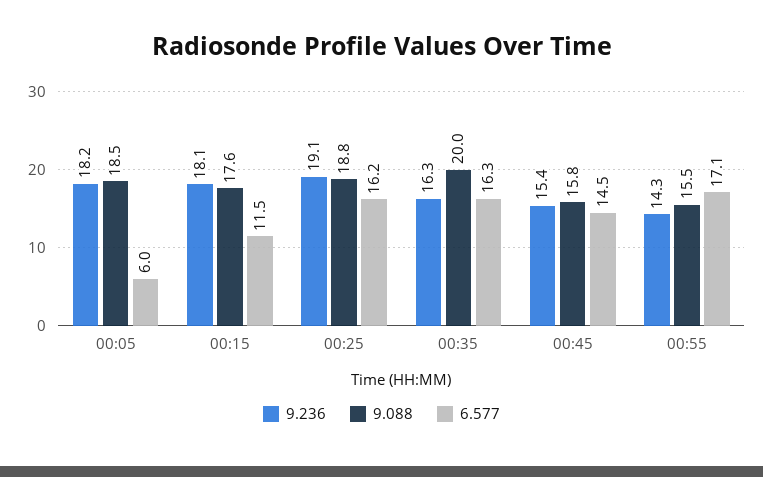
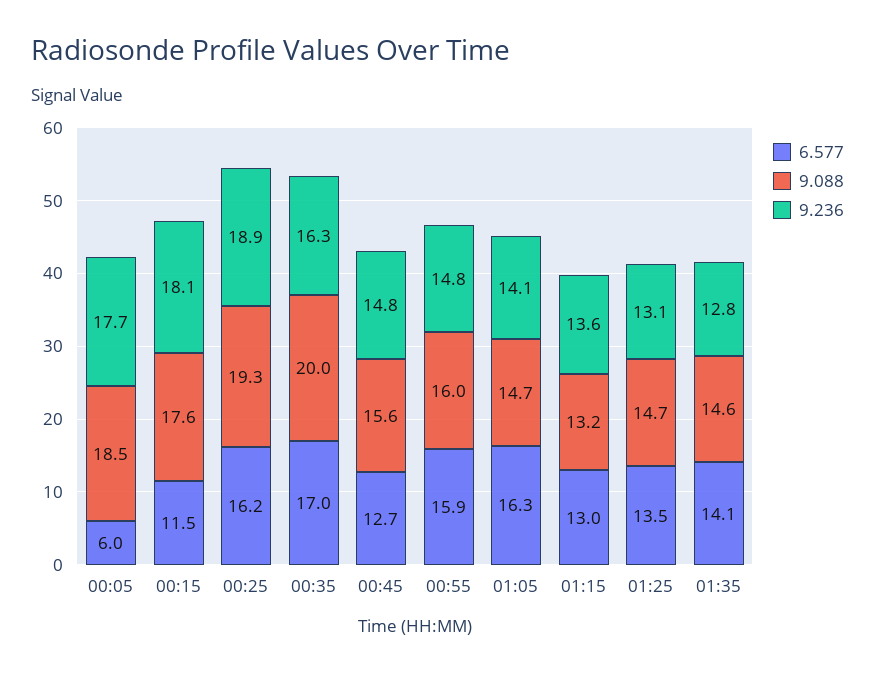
9.236, 00:05: 18.2 -> 17.7
9.236, 00:25: 19.1 -> 18.9
9.088, 00:25: 18.8 -> 19.3
6.577, 00:35: 16.3 -> 17
9.236, 00:45: 15.4 -> 14.8
9.088, 00:45: 15.8 -> 15.6
6.577, 00:45: 14.5 -> 12.7
9.236, 00:55: 14.3 -> 14.8
9.088, 00:55: 15.5 -> 16
6.577, 00:55: 17.1 -> 15.9
6.577, 01:05: none -> 16.3
9.088, 01:05: none -> 14.7
9.236, 01:05: none -> 14.1
6.577, 01:15: none -> 13
9.088, 01:15: none -> 13.2
9.236, 01:15: none -> 13.6
6.577, 01:25: none -> 13.5
9.088, 01:25: none -> 14.7
9.236, 01:25: none -> 13.1
6.577, 01:35: none -> 14.1
9.088, 01:35: none -> 14.6
9.236, 01:35: none -> 12.8

